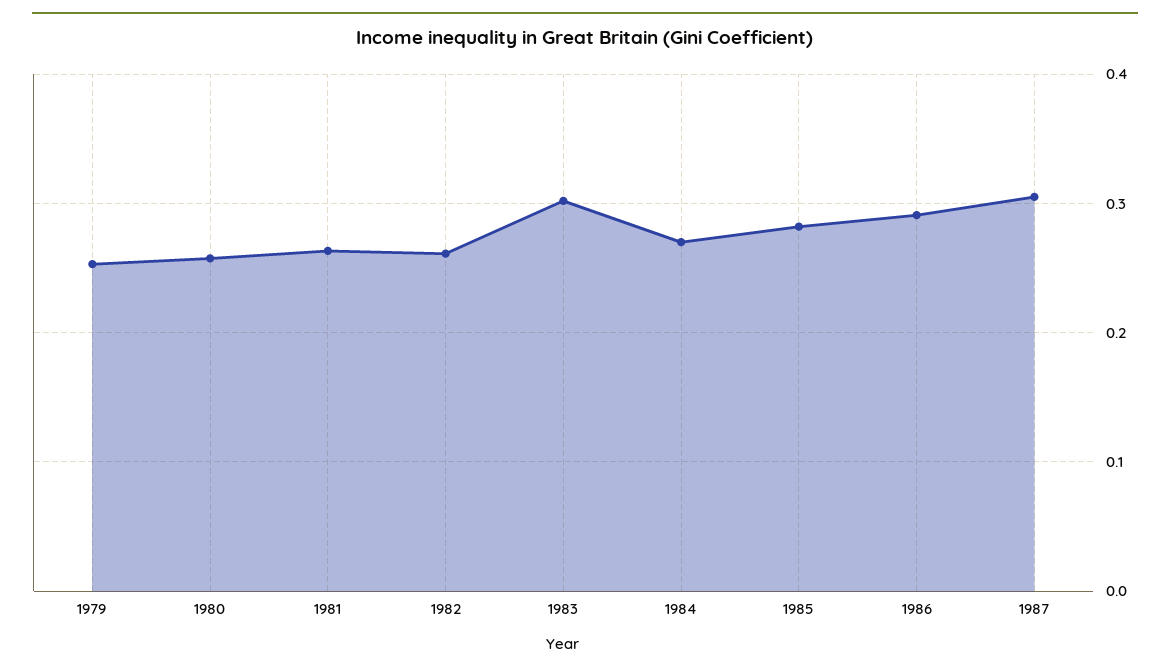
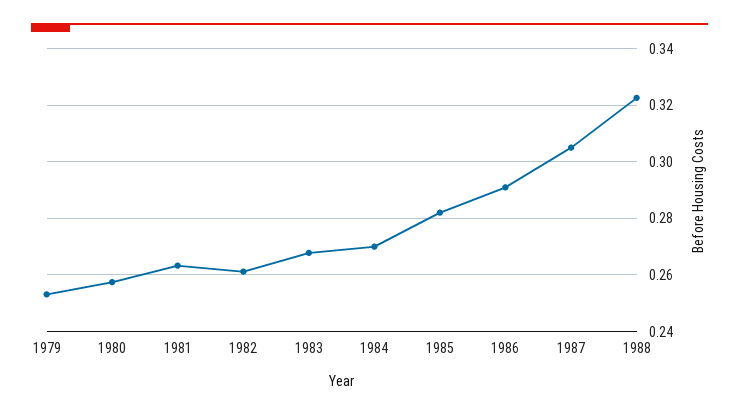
1983: 0.3 -> 0.2675
1988: none -> 0.3225

